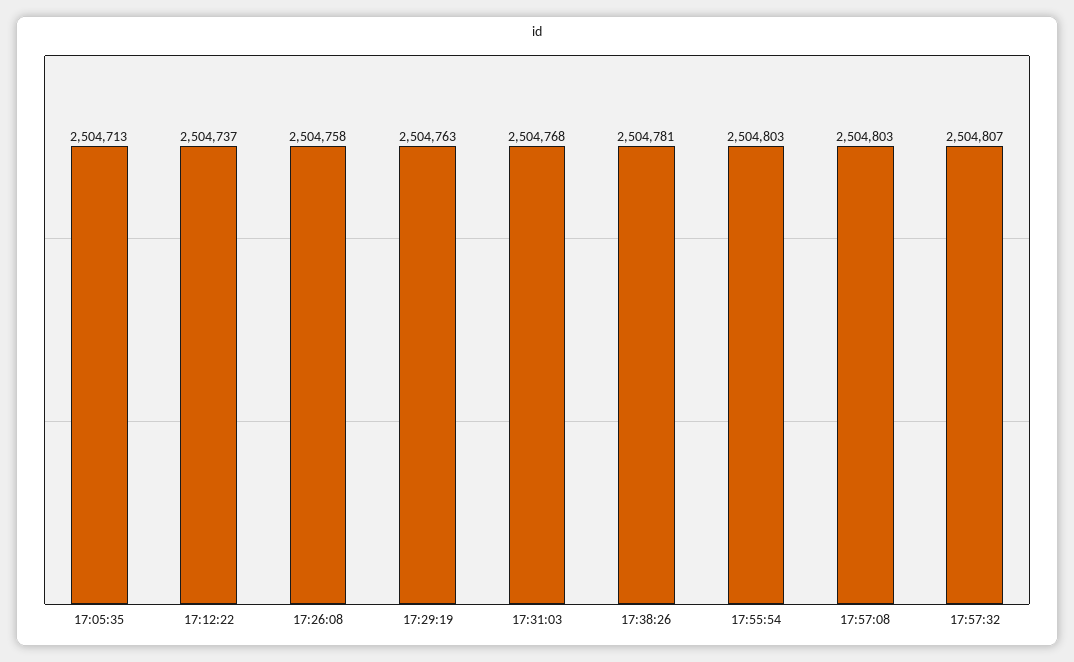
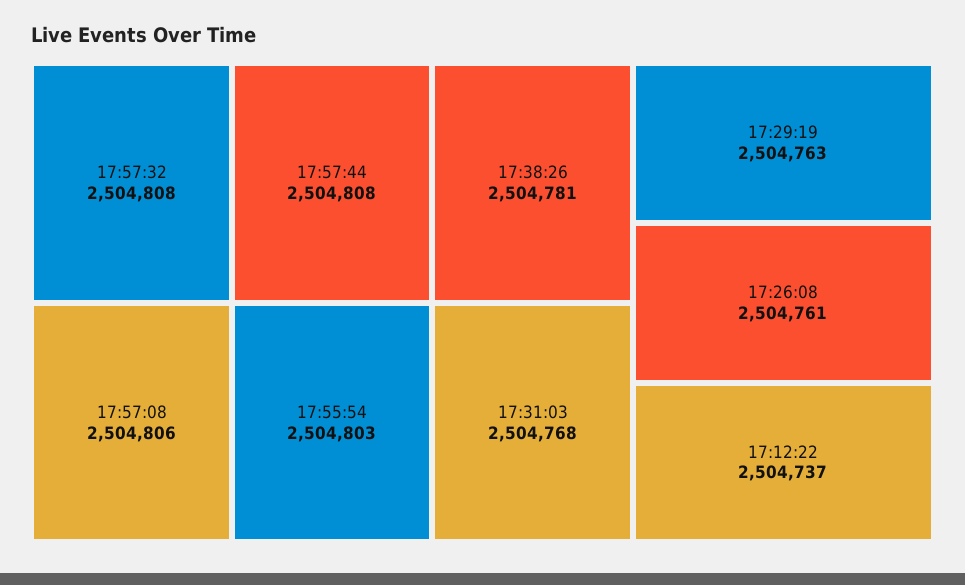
17:05:35: 2504713 -> none
17:26:08: 2504758 -> 2504761
17:57:08: 2504803 -> 2504806
17:57:32: 2504807 -> 2504808
17:57:44: none -> 2504808

